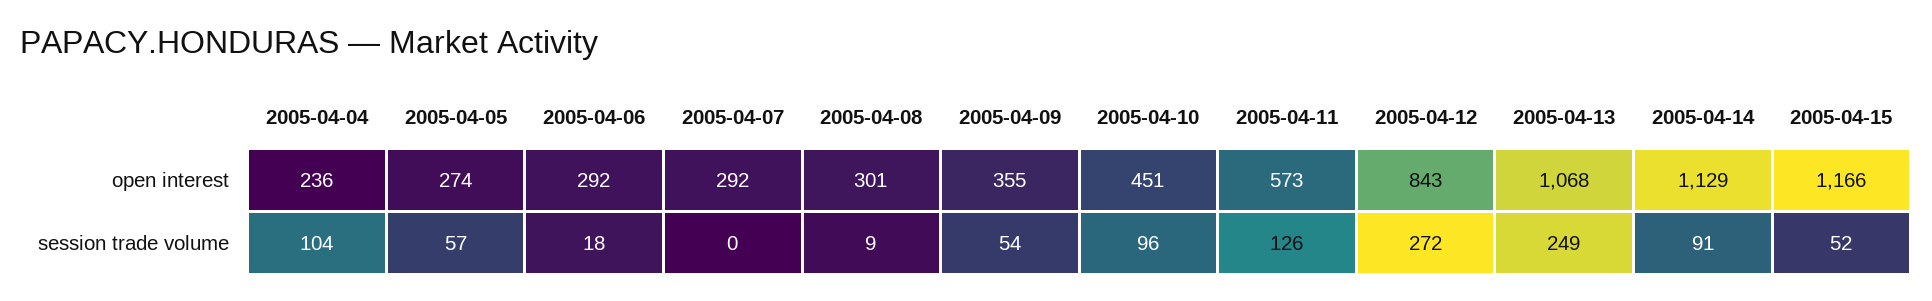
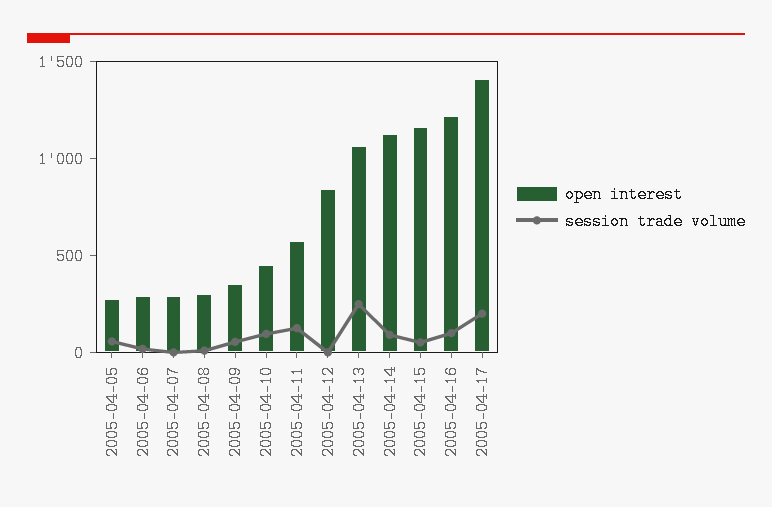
open interest, 2005-04-04: 236 -> none
session trade volume, 2005-04-04: 104 -> none
session trade volume, 2005-04-12: 272 -> 0
open interest, 2005-04-16: none -> 1200
session trade volume, 2005-04-16: none -> 100
open interest, 2005-04-17: none -> 1400
session trade volume, 2005-04-17: none -> 200

